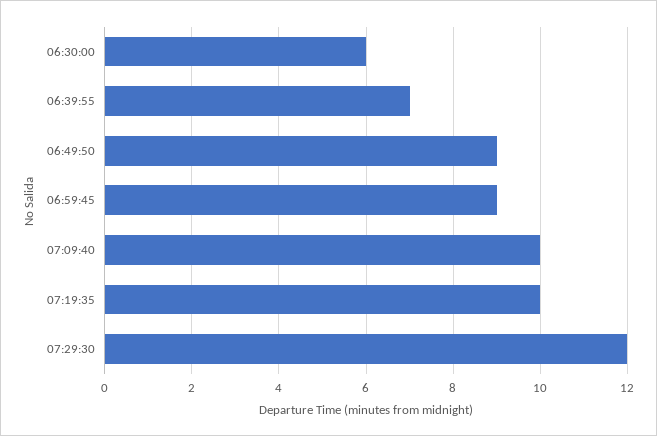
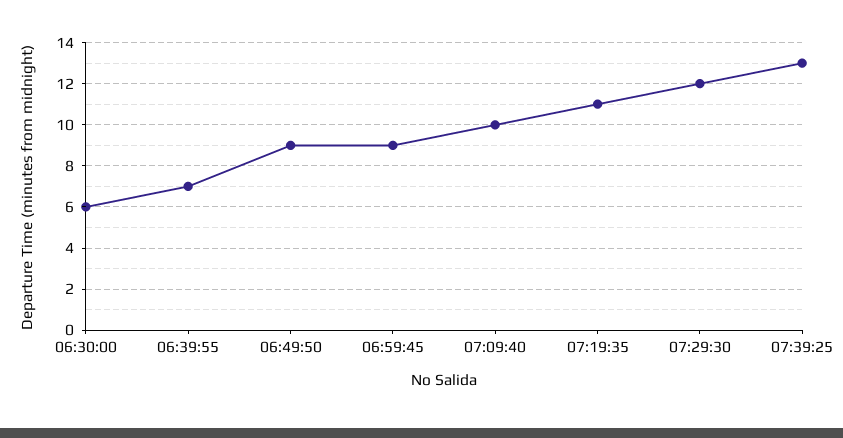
07:19:35: 10 -> 11
07:39:25: none -> 13

